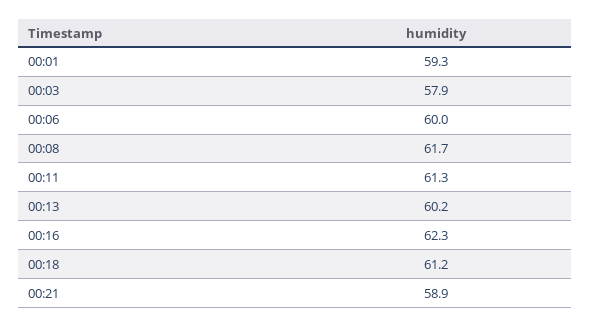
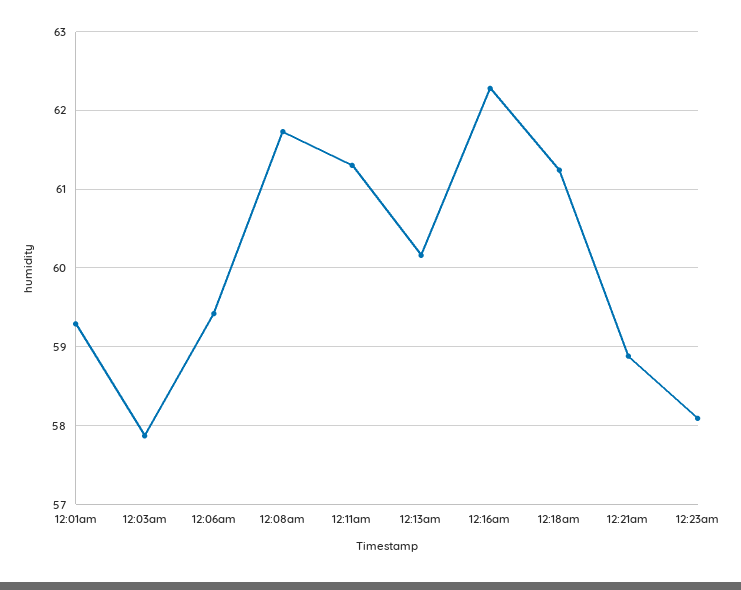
00:06: 60 -> 59.4
12:23am: none -> 58.1

